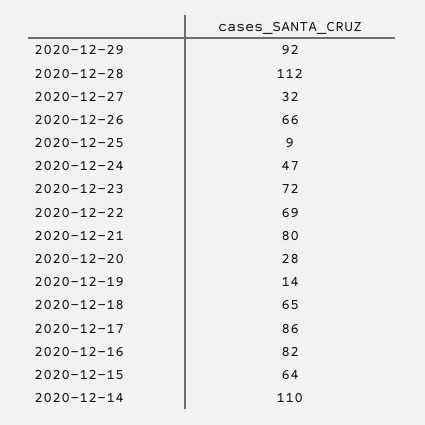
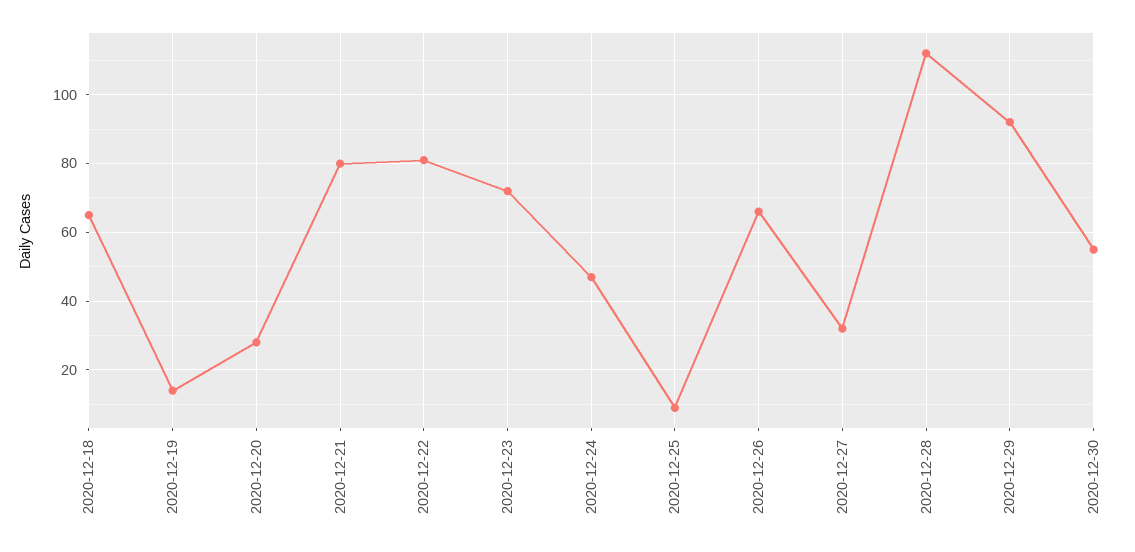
2020-12-22: 69 -> 80
2020-12-17: 86 -> none
2020-12-16: 82 -> none
2020-12-15: 64 -> none
2020-12-14: 110 -> none
2020-12-30: none -> 55

